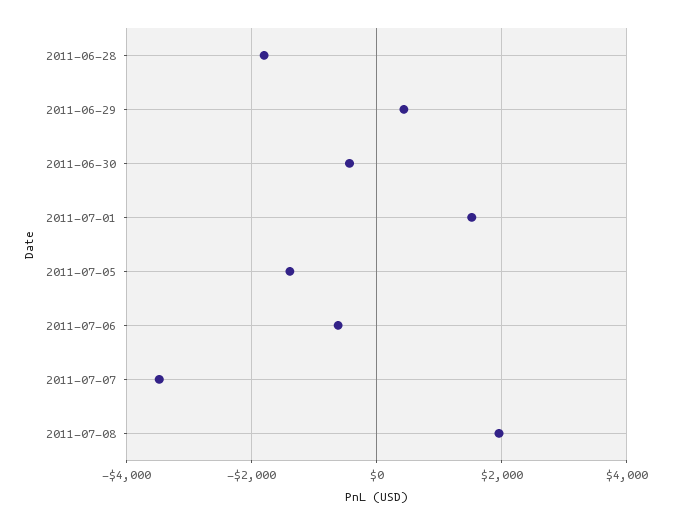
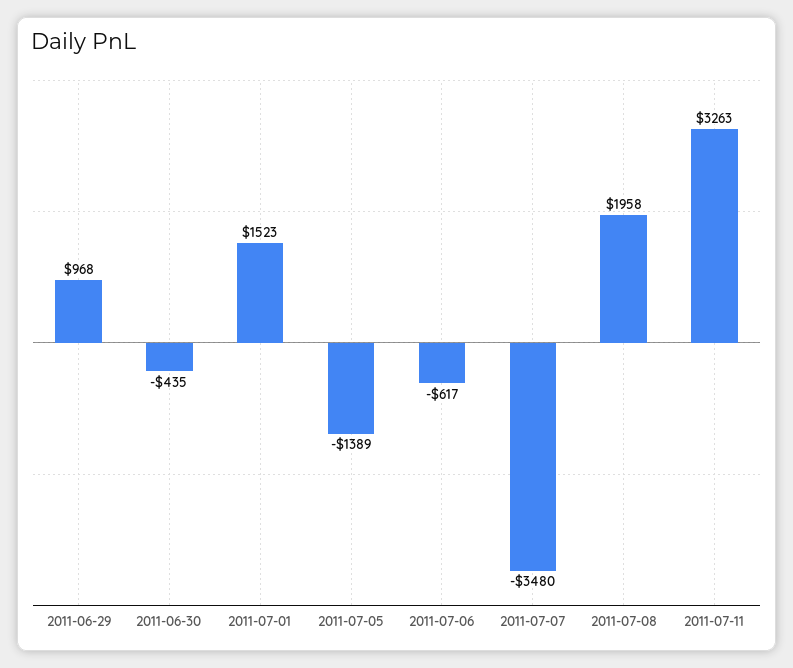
2011-06-28: -1800 -> none
2011-06-29: 400 -> 968
2011-07-11: none -> 3263

